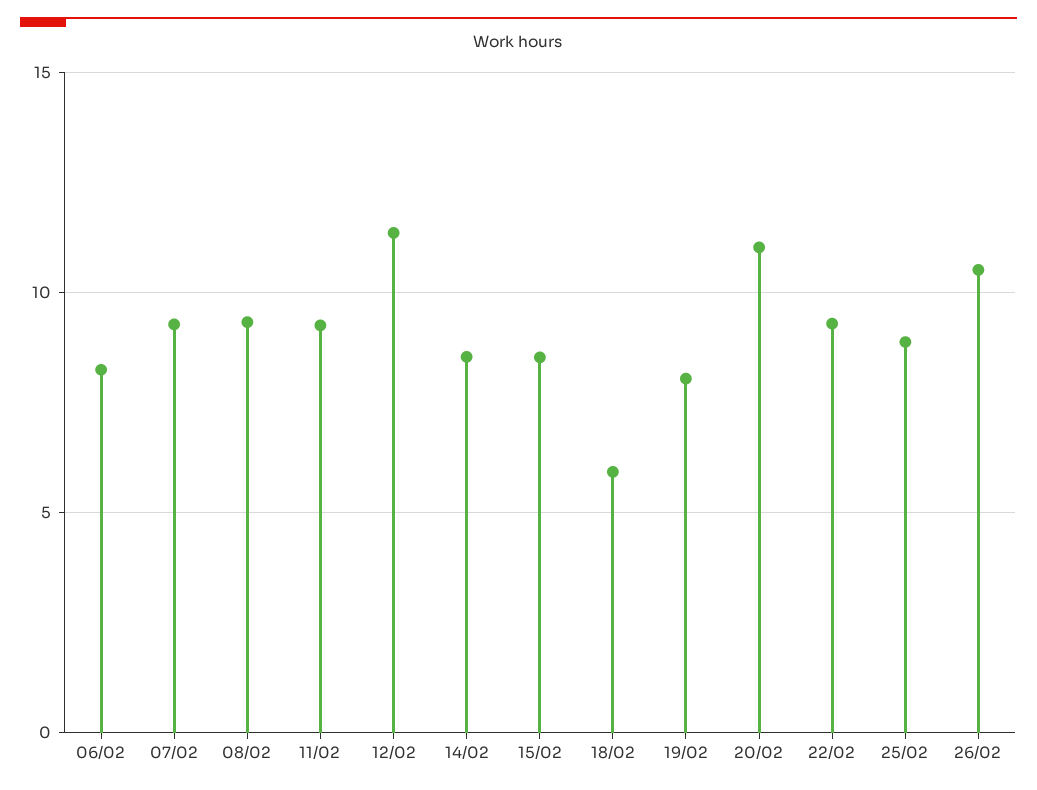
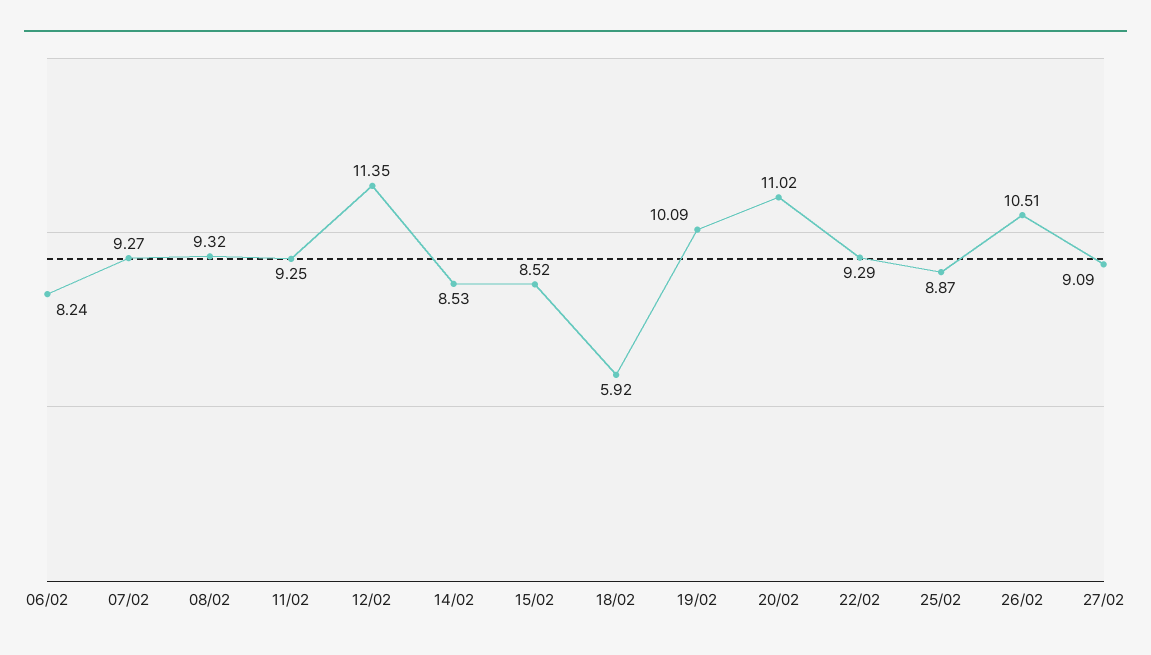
19/02: 8 -> 10.09
27/02: none -> 9.09

